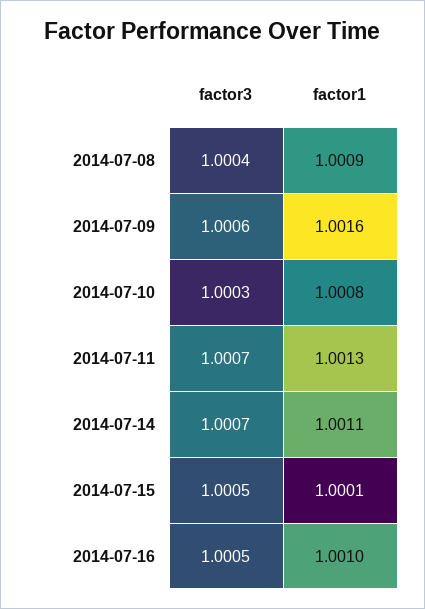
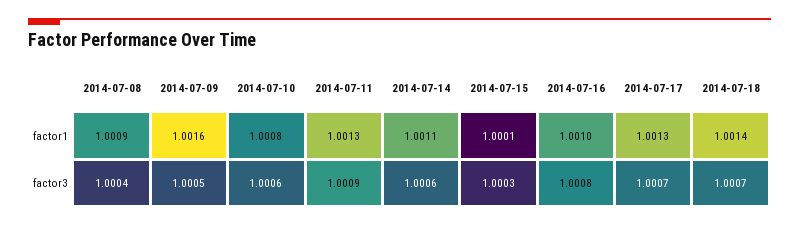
factor3, 2014-07-09: 1.0006 -> 1.0005
factor3, 2014-07-10: 1.0003 -> 1.0006
factor3, 2014-07-11: 1.0007 -> 1.0009
factor3, 2014-07-14: 1.0007 -> 1.0006
factor3, 2014-07-15: 1.0005 -> 1.0003
factor3, 2014-07-16: 1.0005 -> 1.0008
factor1, 2014-07-17: none -> 1.0013
factor1, 2014-07-18: none -> 1.0014
factor3, 2014-07-17: none -> 1.0007
factor3, 2014-07-18: none -> 1.0007

